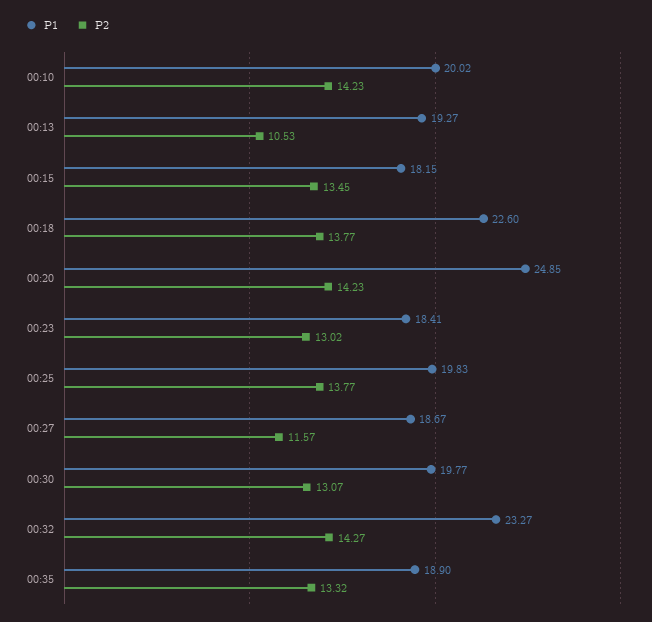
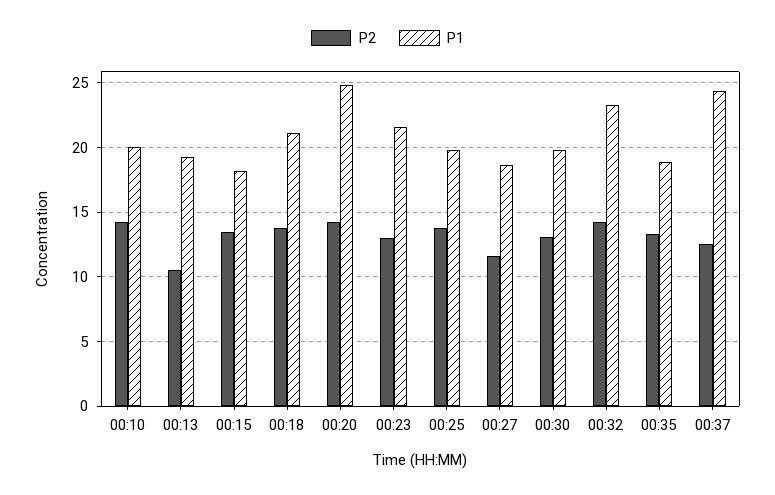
P1, 00:18: 22.6 -> 21
P1, 00:23: 18.41 -> 21.5
P2, 00:37: none -> 12.5
P1, 00:37: none -> 24.5

